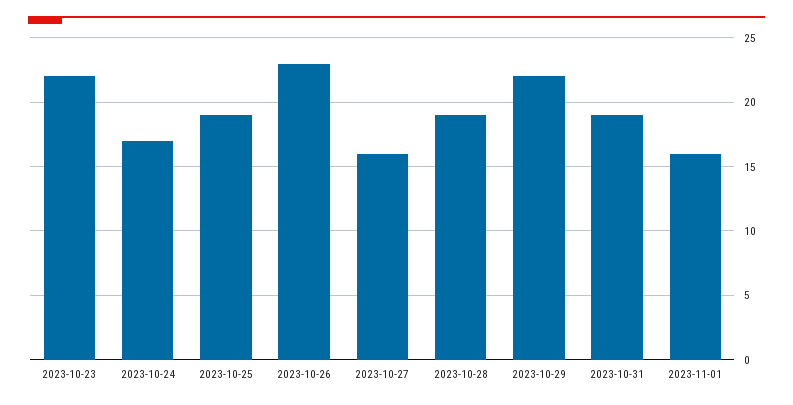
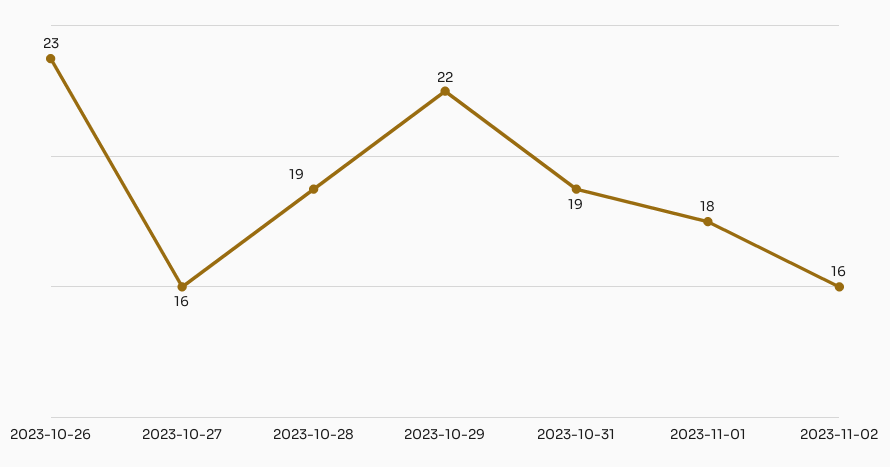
2023-10-23: 22 -> none
2023-10-24: 17 -> none
2023-10-25: 19 -> none
2023-11-01: 16 -> 18
2023-11-02: none -> 16

